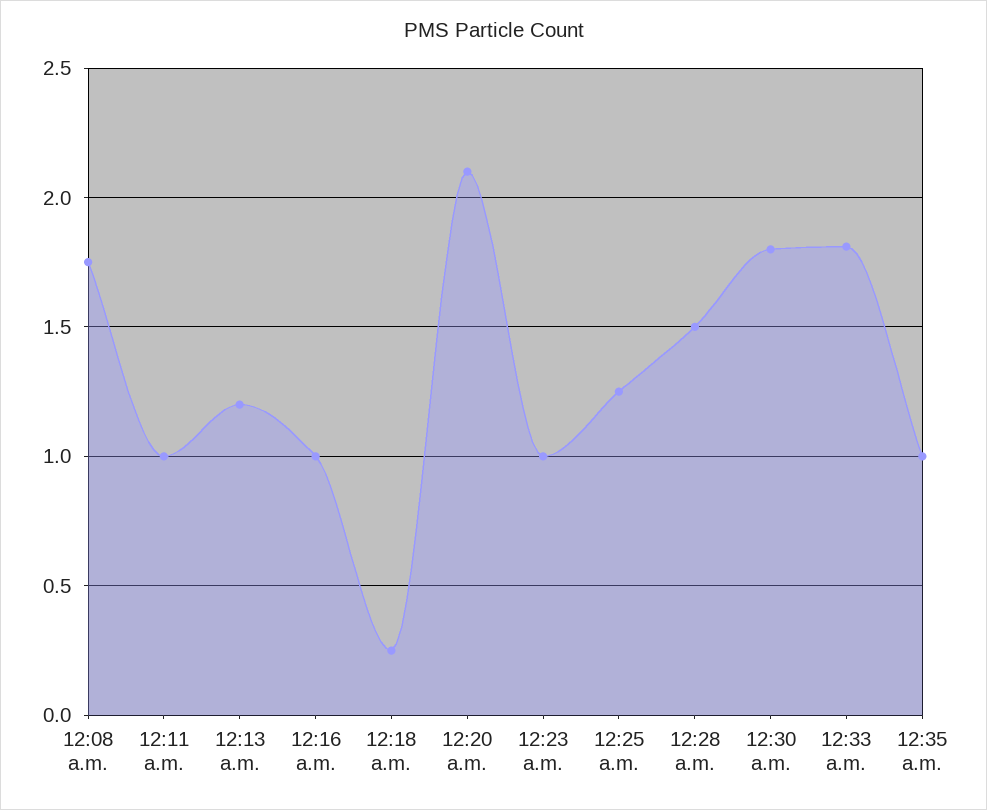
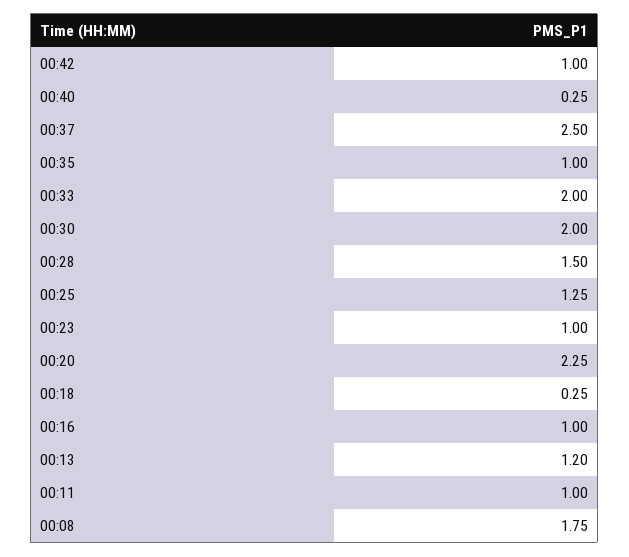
12:20 a.m.: 2.1 -> 2.25
12:30 a.m.: 1.8 -> 2
12:33 a.m.: 1.8 -> 2
00:42: none -> 1
00:40: none -> 0.25
00:37: none -> 2.5

